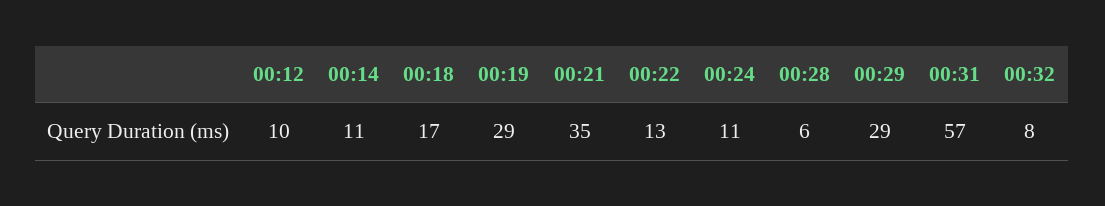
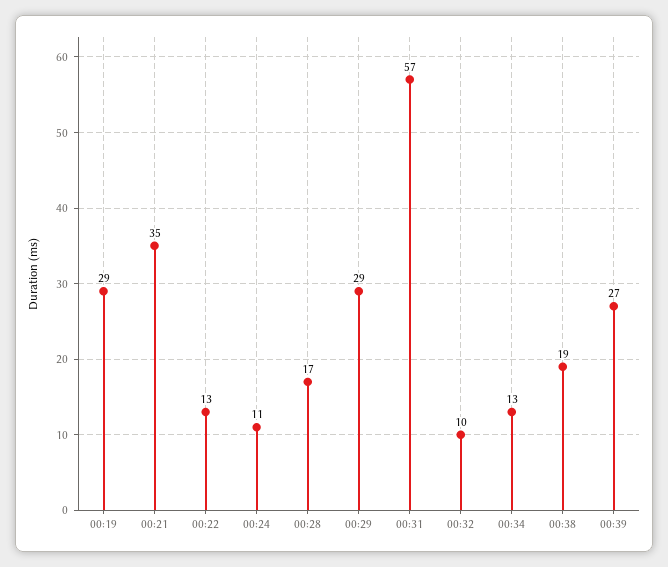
00:12: 10 -> none
00:14: 11 -> none
00:18: 17 -> none
00:28: 6 -> 17
00:32: 8 -> 10
00:34: none -> 13
00:38: none -> 19
00:39: none -> 27

